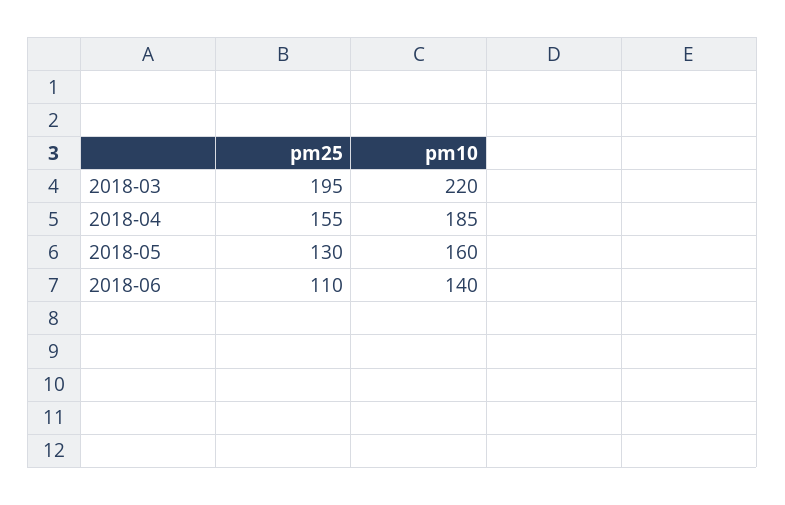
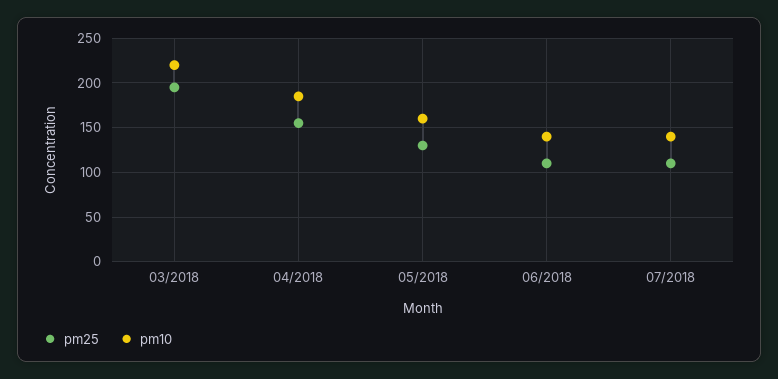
pm25, 07/2018: none -> 110
pm10, 07/2018: none -> 140

